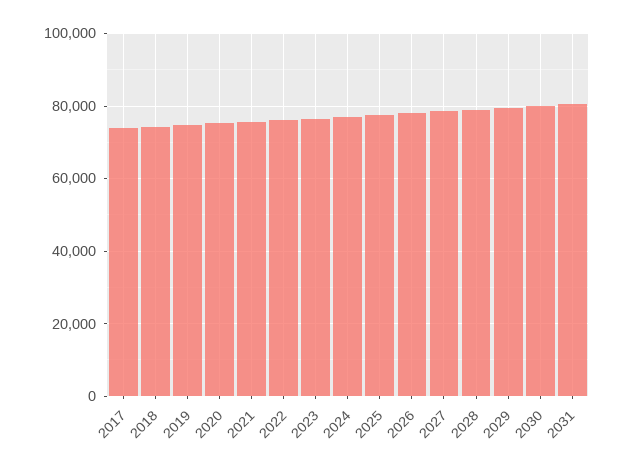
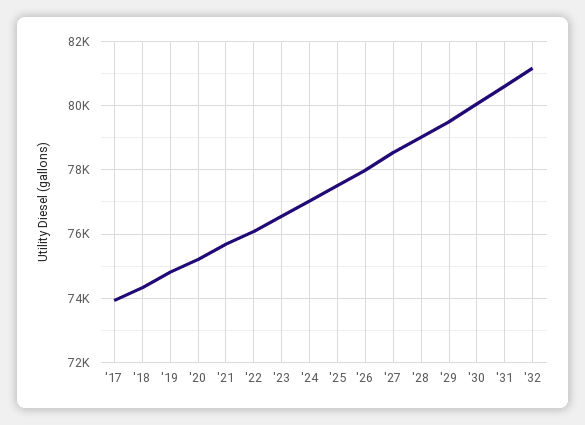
'32: none -> 81200

